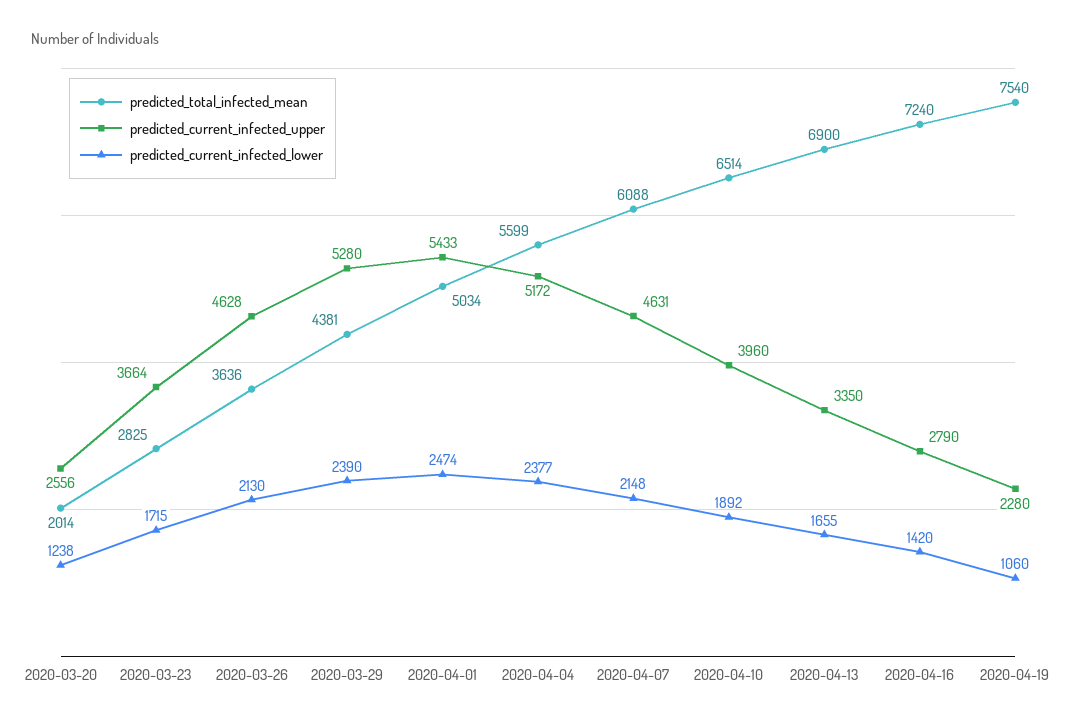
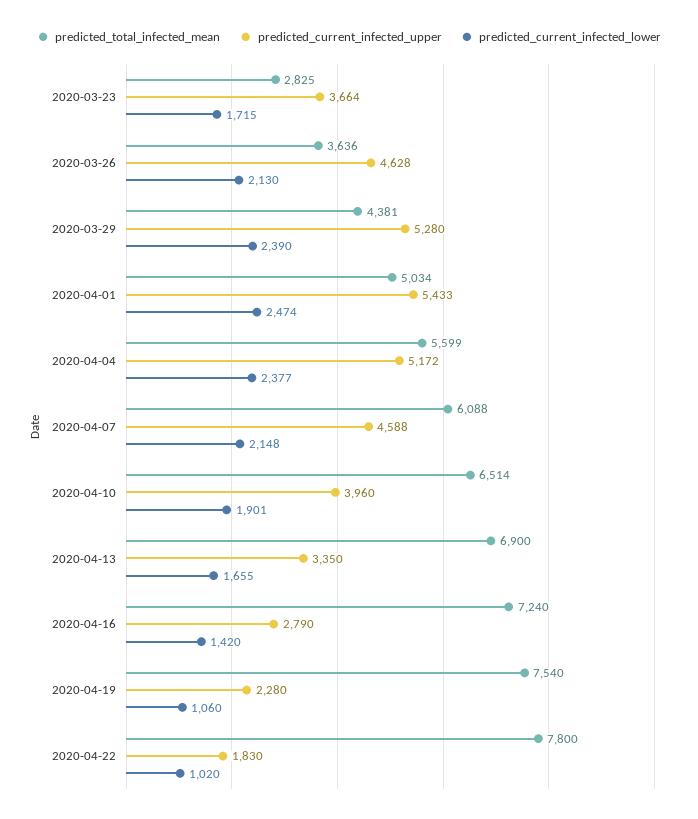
predicted_total_infected_mean, 2020-03-20: 2014 -> none
predicted_current_infected_upper, 2020-03-20: 2556 -> none
predicted_current_infected_lower, 2020-03-20: 1238 -> none
predicted_current_infected_upper, 2020-04-07: 4631 -> 4588
predicted_current_infected_lower, 2020-04-10: 1892 -> 1901
predicted_total_infected_mean, 2020-04-22: none -> 7800
predicted_current_infected_upper, 2020-04-22: none -> 1830
predicted_current_infected_lower, 2020-04-22: none -> 1020

